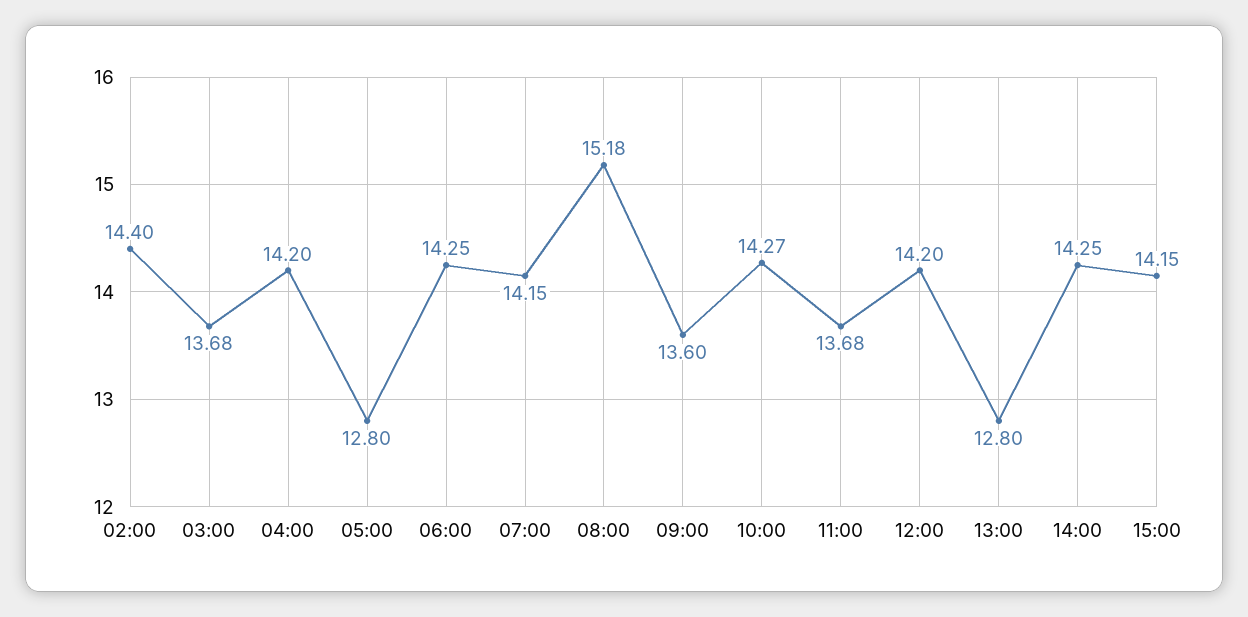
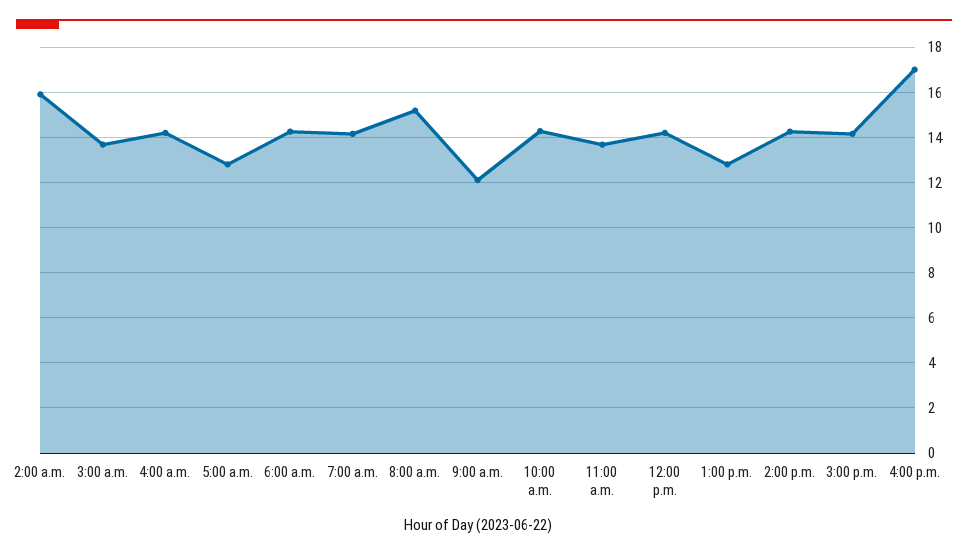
02:00: 14.4 -> 16
09:00: 13.6 -> 12
4:00 p.m.: none -> 17

